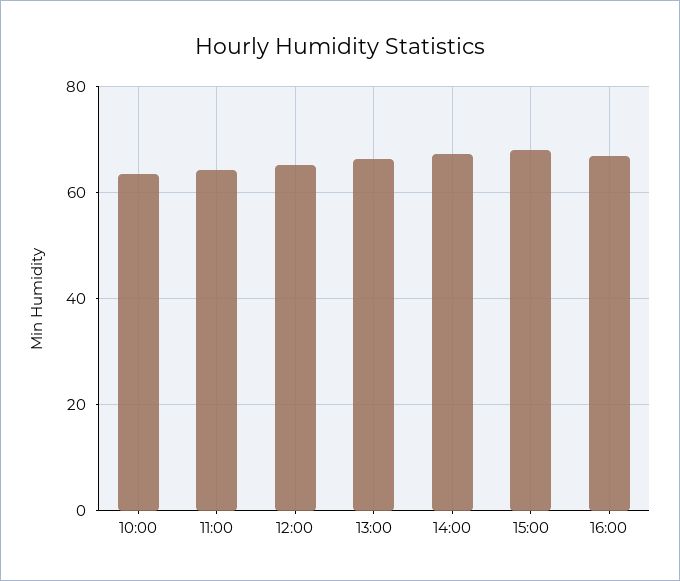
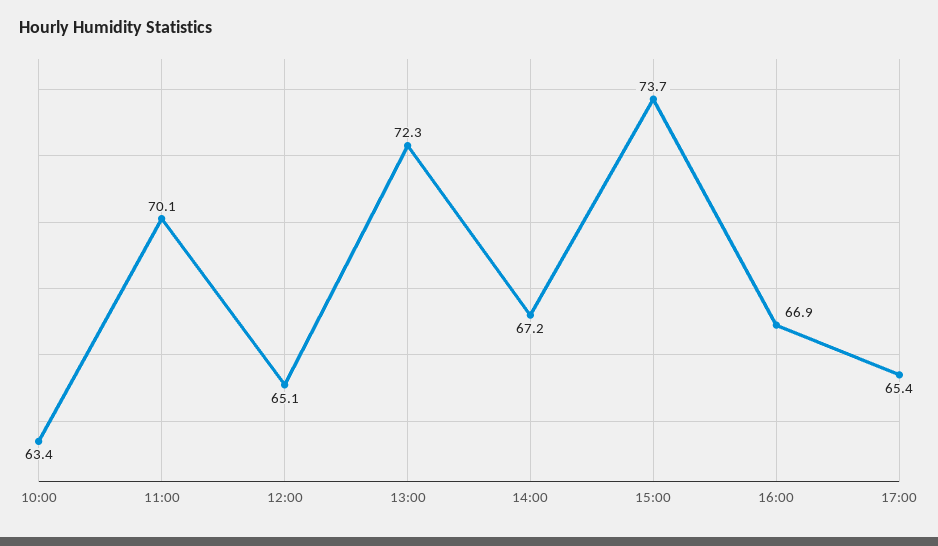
11:00: 64 -> 70.1
13:00: 66 -> 72.3
15:00: 68 -> 73.7
17:00: none -> 65.4

